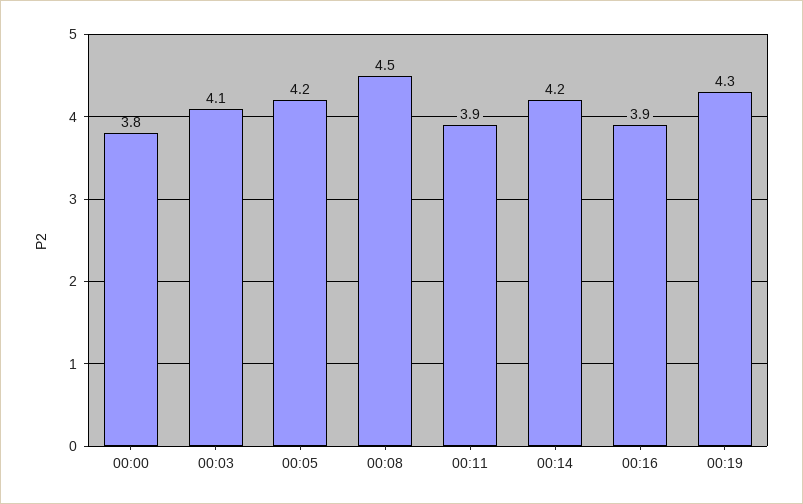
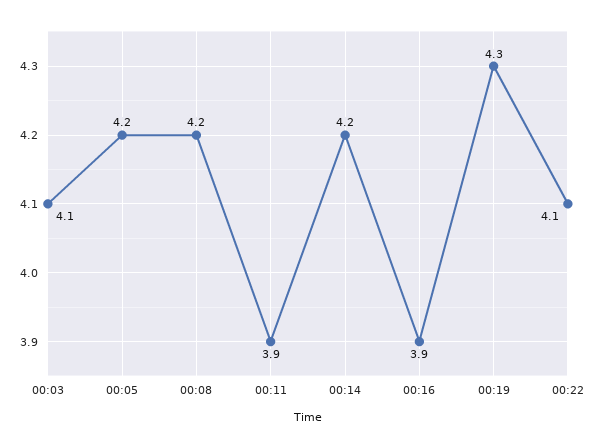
00:00: 3.8 -> none
00:08: 4.5 -> 4.2
00:22: none -> 4.1

